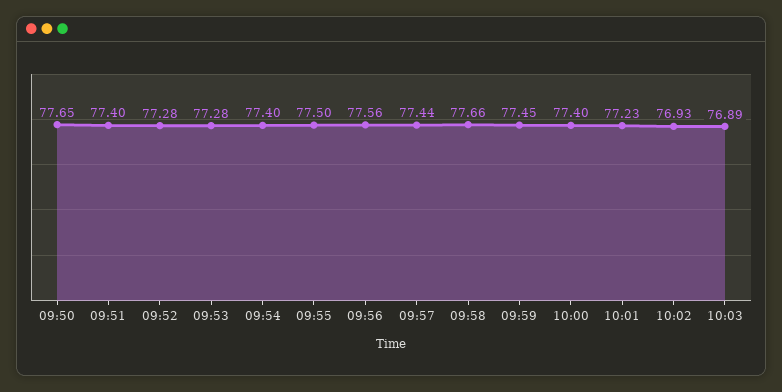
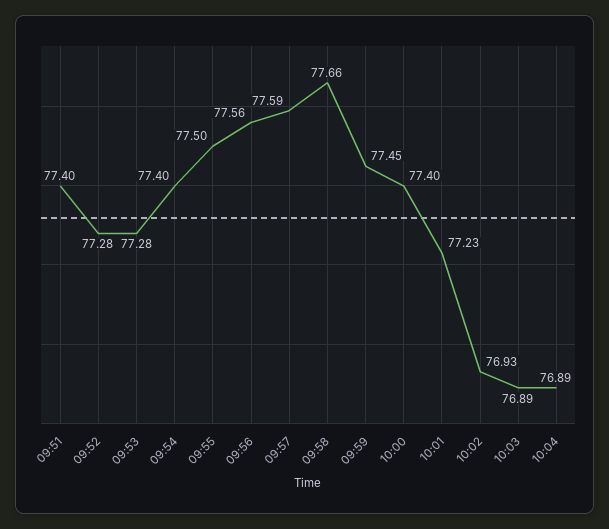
09:50: 77.65 -> none
09:57: 77.44 -> 77.59
10:04: none -> 76.89

